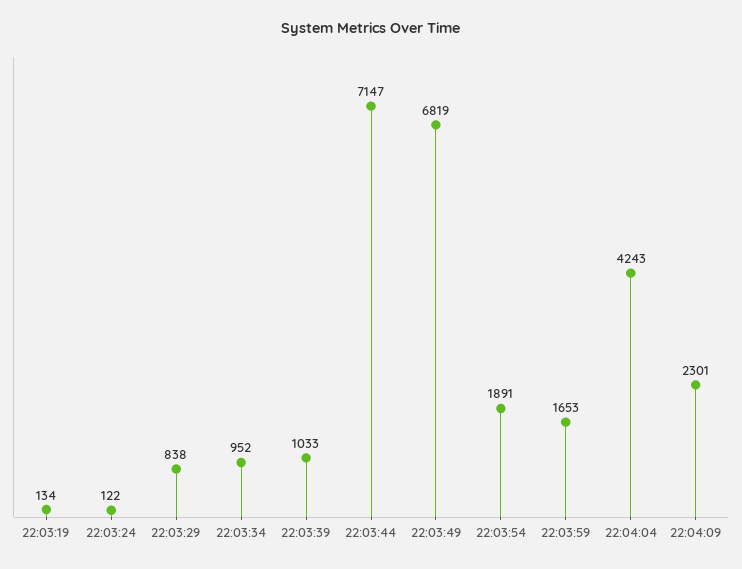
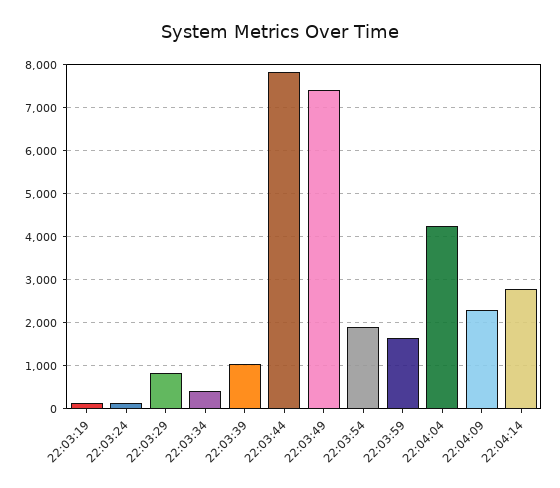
22:03:34: 952 -> 400
22:03:44: 7147 -> 7800
22:03:49: 6819 -> 7400
22:04:14: none -> 2800

